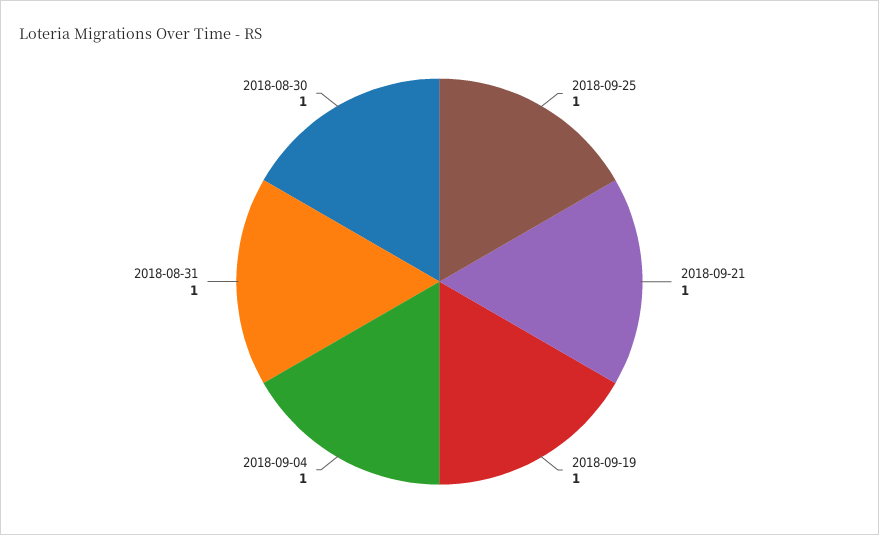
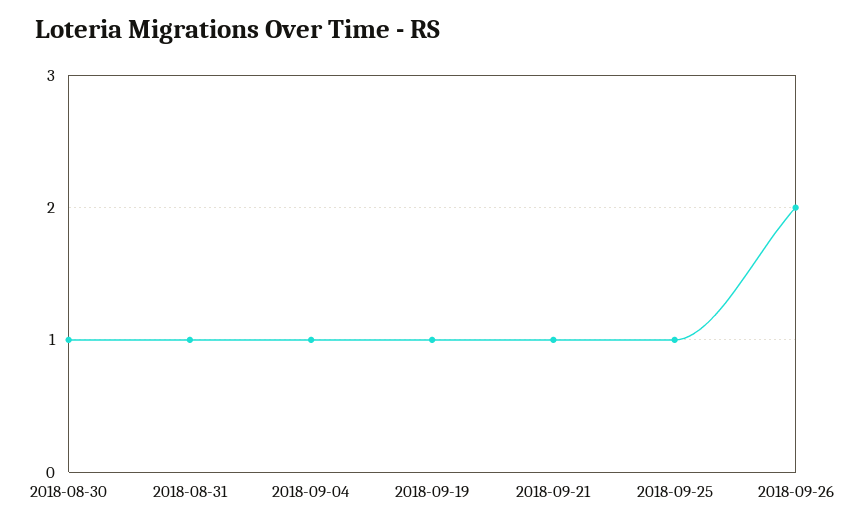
2018-09-26: none -> 2

